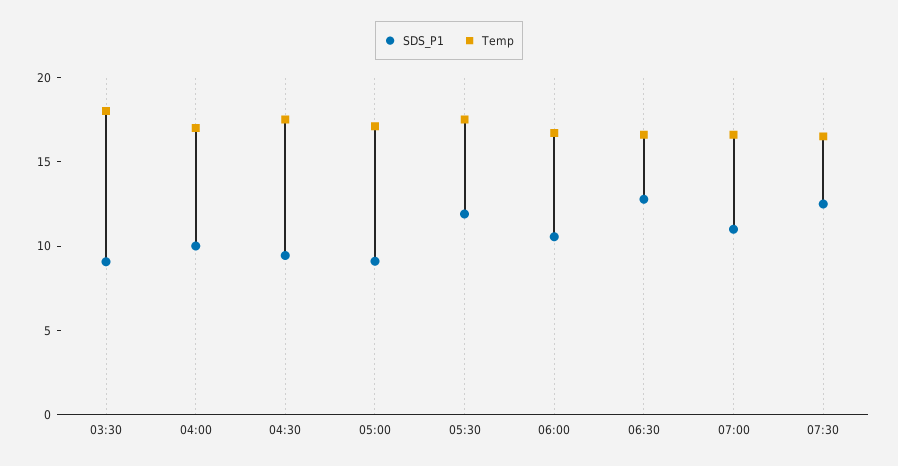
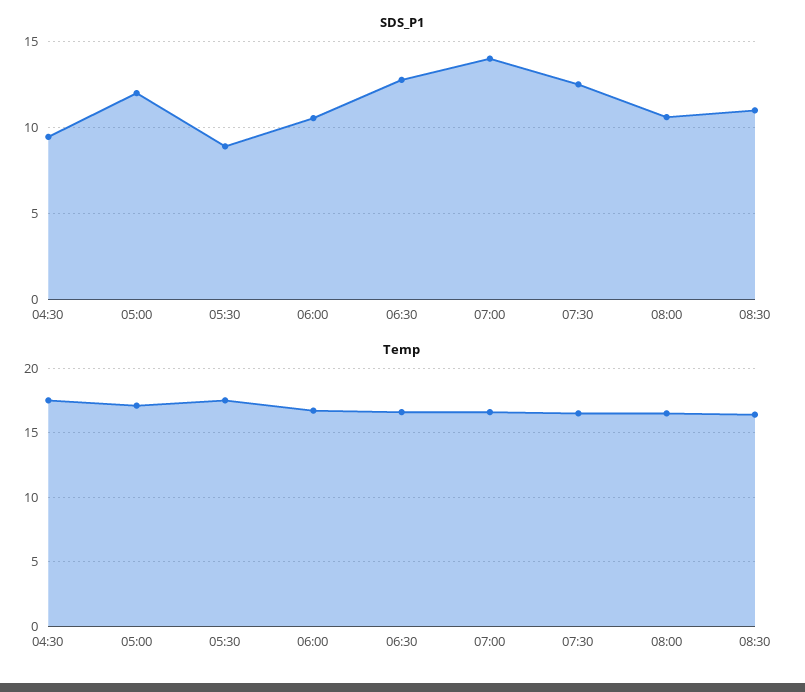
SDS_P1, 03:30: 9 -> none
Temp, 03:30: 18 -> none
SDS_P1, 04:00: 10 -> none
Temp, 04:00: 17 -> none
SDS_P1, 05:00: 9 -> 12
SDS_P1, 05:30: 12 -> 9
SDS_P1, 07:00: 11 -> 14
SDS_P1, 08:00: none -> 10.5
SDS_P1, 08:30: none -> 11
Temp, 08:00: none -> 16.5
Temp, 08:30: none -> 16.5

